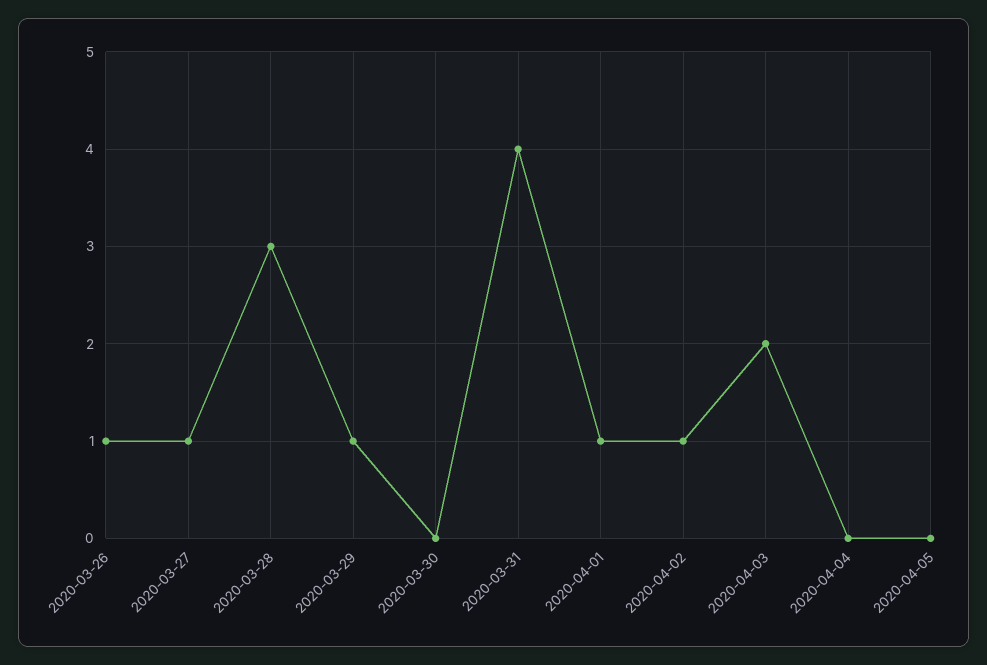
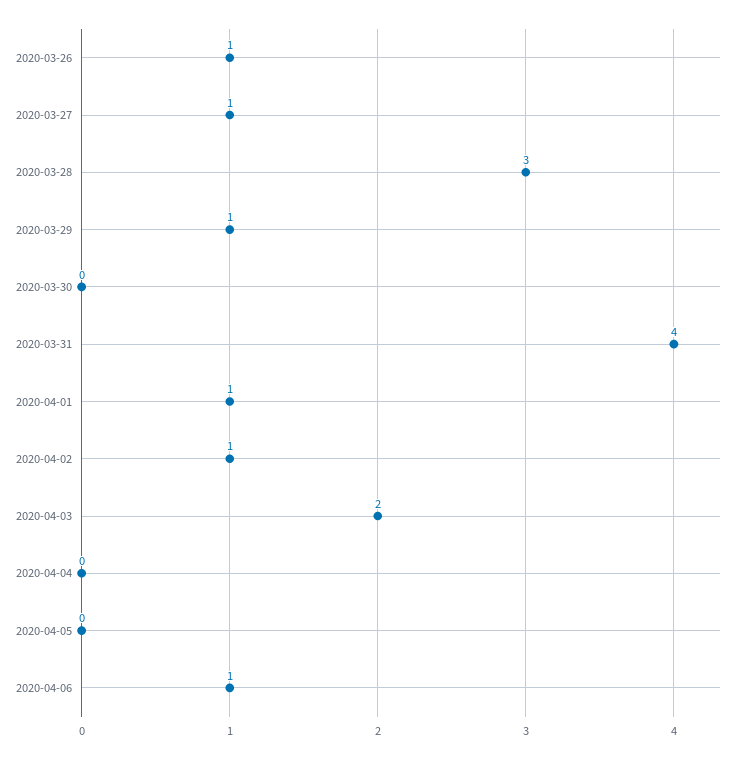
2020-04-06: none -> 1

